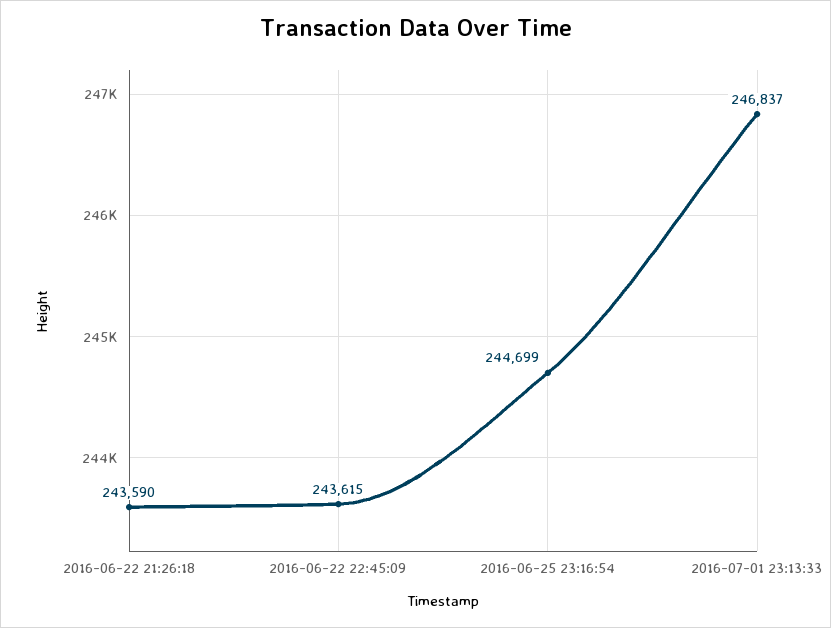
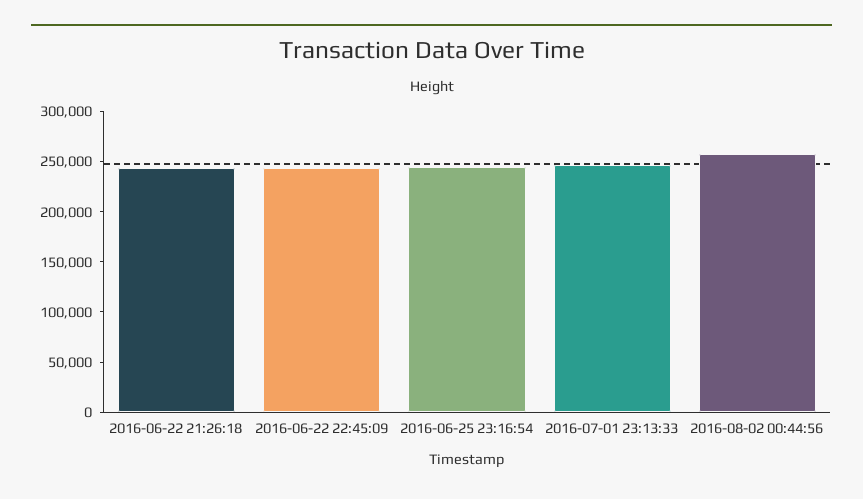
2016-08-02 00:44:56: none -> 260000

